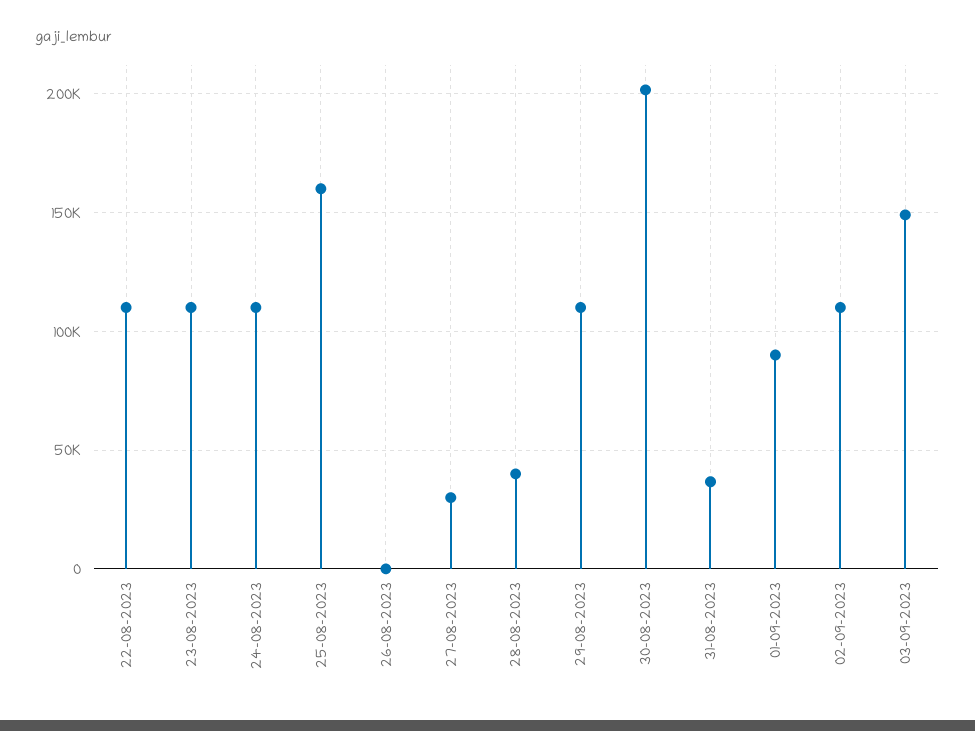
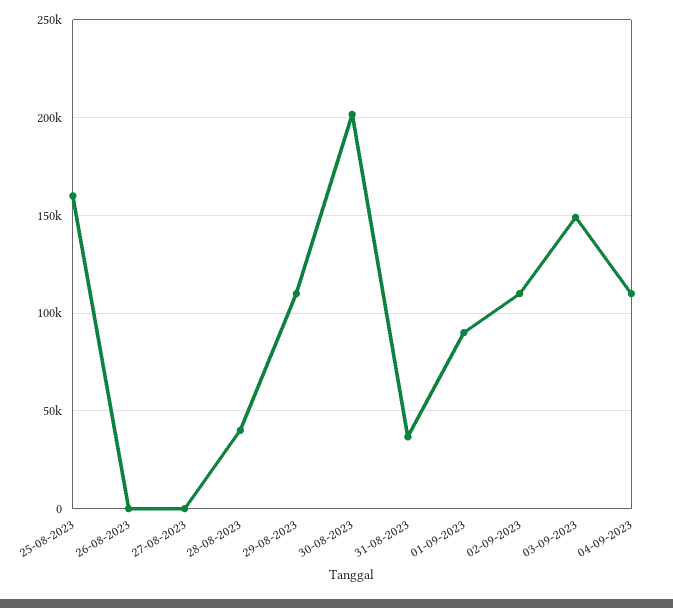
22-08-2023: 110000 -> none
23-08-2023: 110000 -> none
24-08-2023: 110000 -> none
27-08-2023: 30000 -> 0
04-09-2023: none -> 110000

